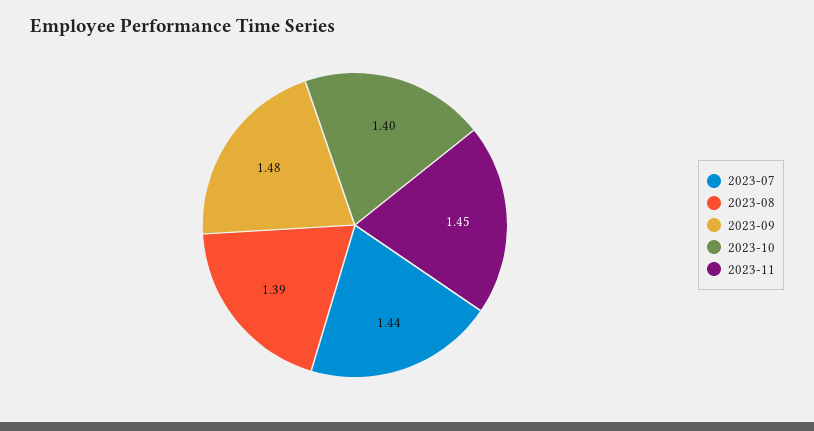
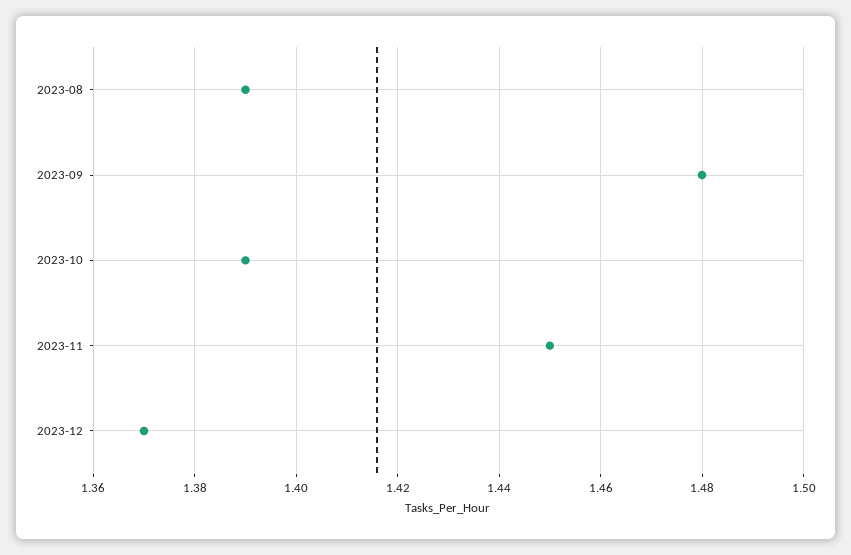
2023-07: 1.44 -> none
2023-10: 1.4 -> 1.39
2023-12: none -> 1.37

